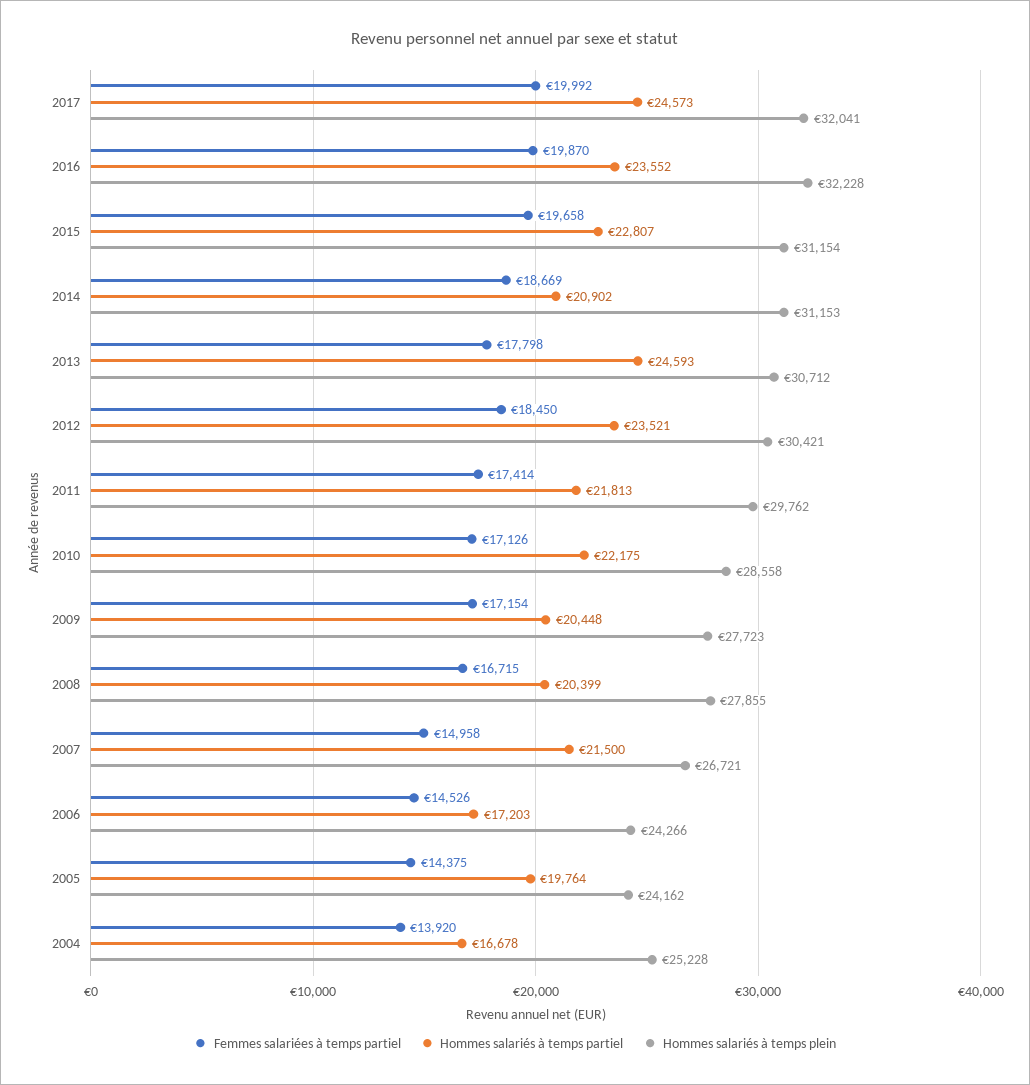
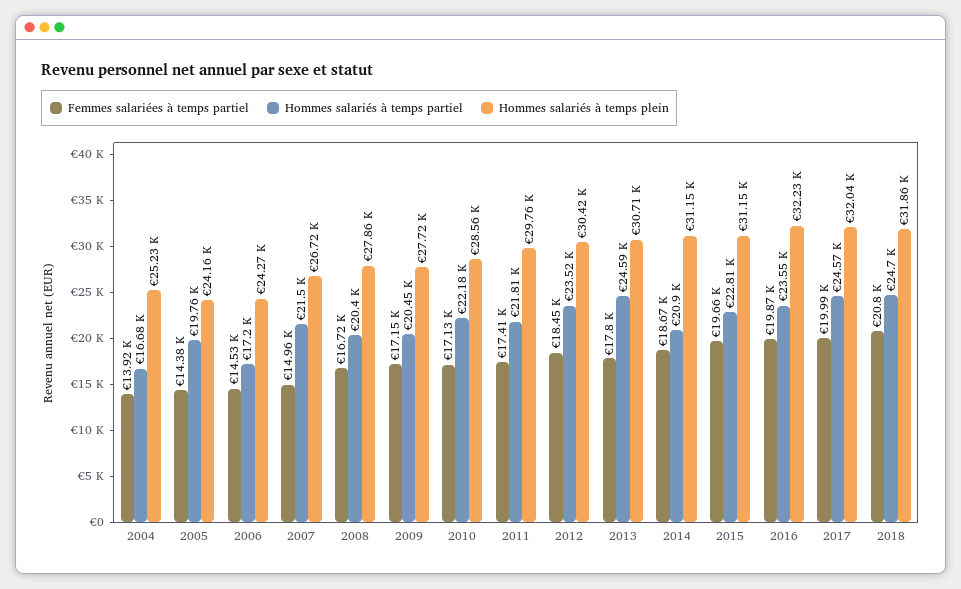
Femmes salariées à temps partiel, 2018: none -> 20800
Hommes salariés à temps partiel, 2018: none -> 24700
Hommes salariés à temps plein, 2018: none -> 31860

